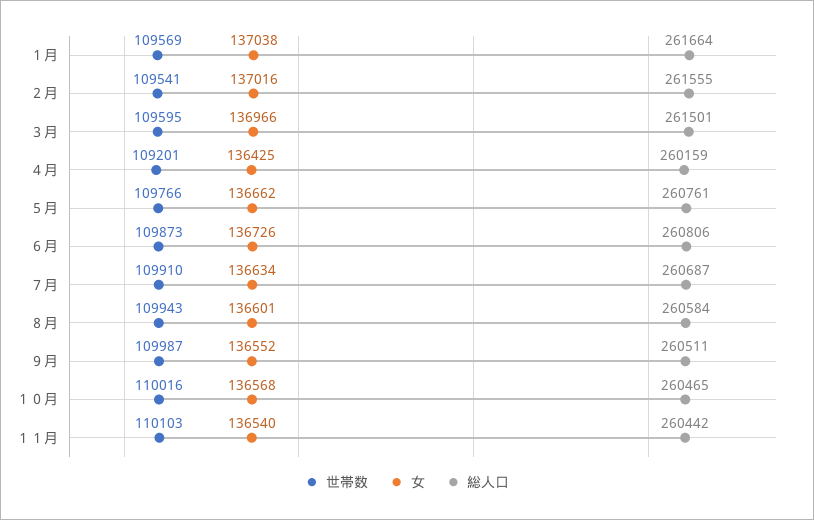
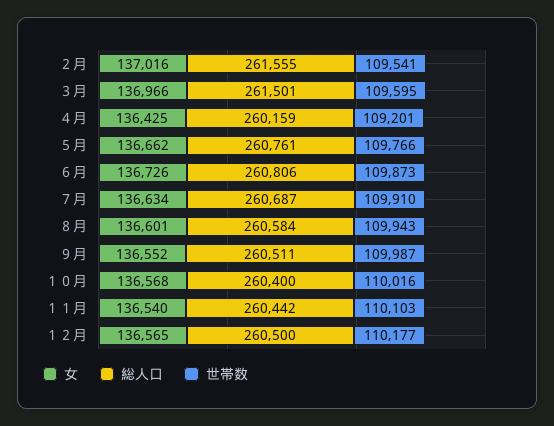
世帯数, １月: 109569 -> none
女, １月: 137038 -> none
総人口, １月: 261664 -> none
総人口, １０月: 260465 -> 260400
女, １２月: none -> 136565
総人口, １２月: none -> 260500
世帯数, １２月: none -> 110177

